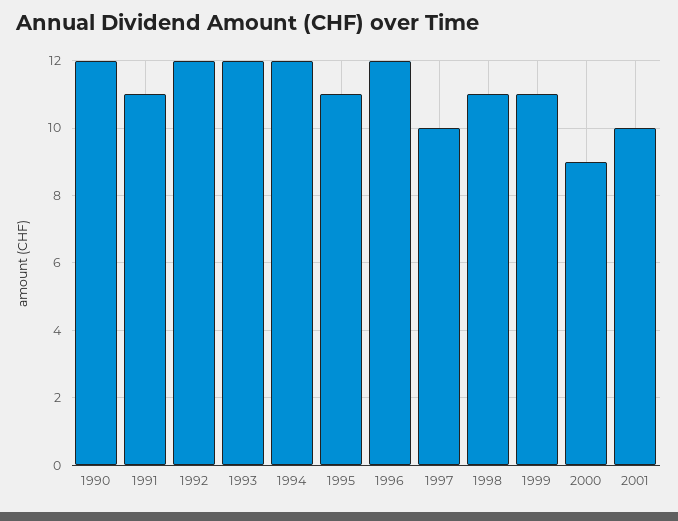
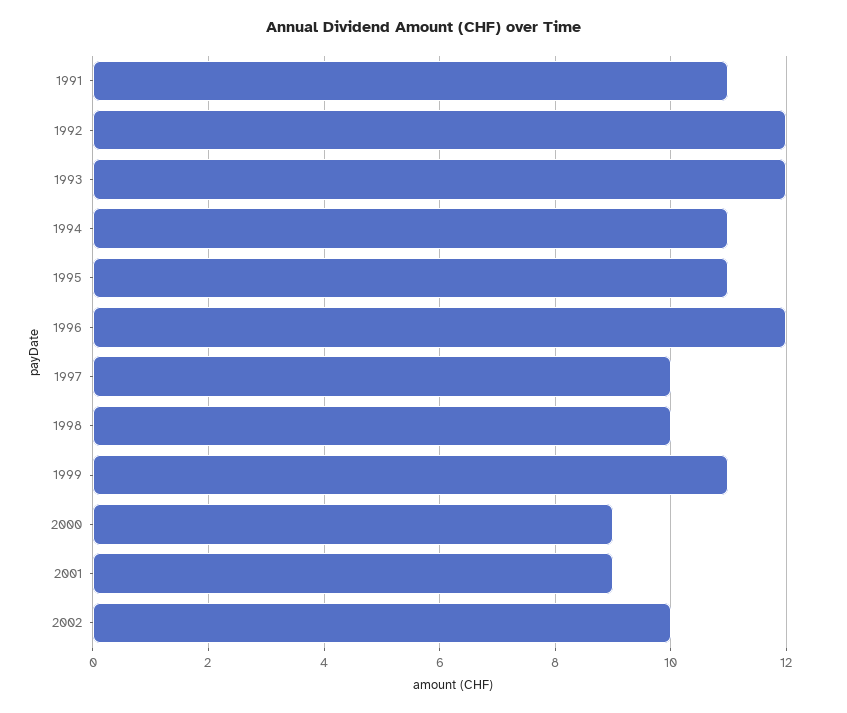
1990: 12 -> none
1994: 12 -> 11
1998: 11 -> 10
2001: 10 -> 9
2002: none -> 10

